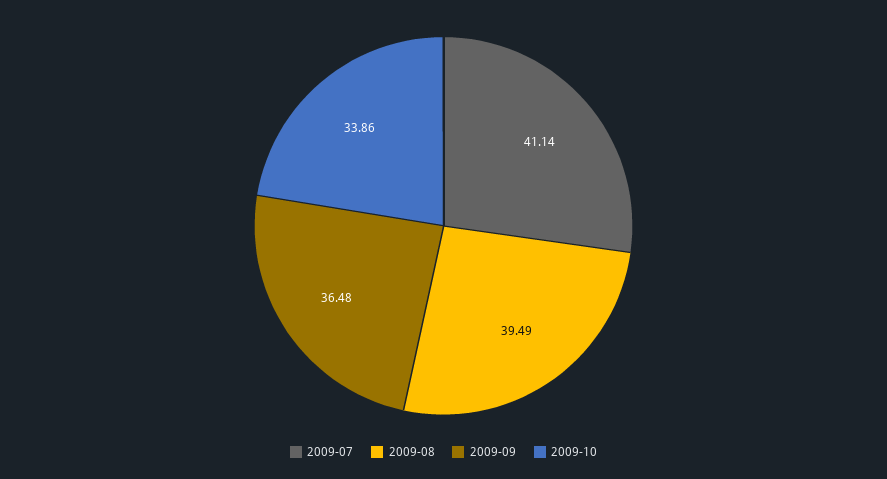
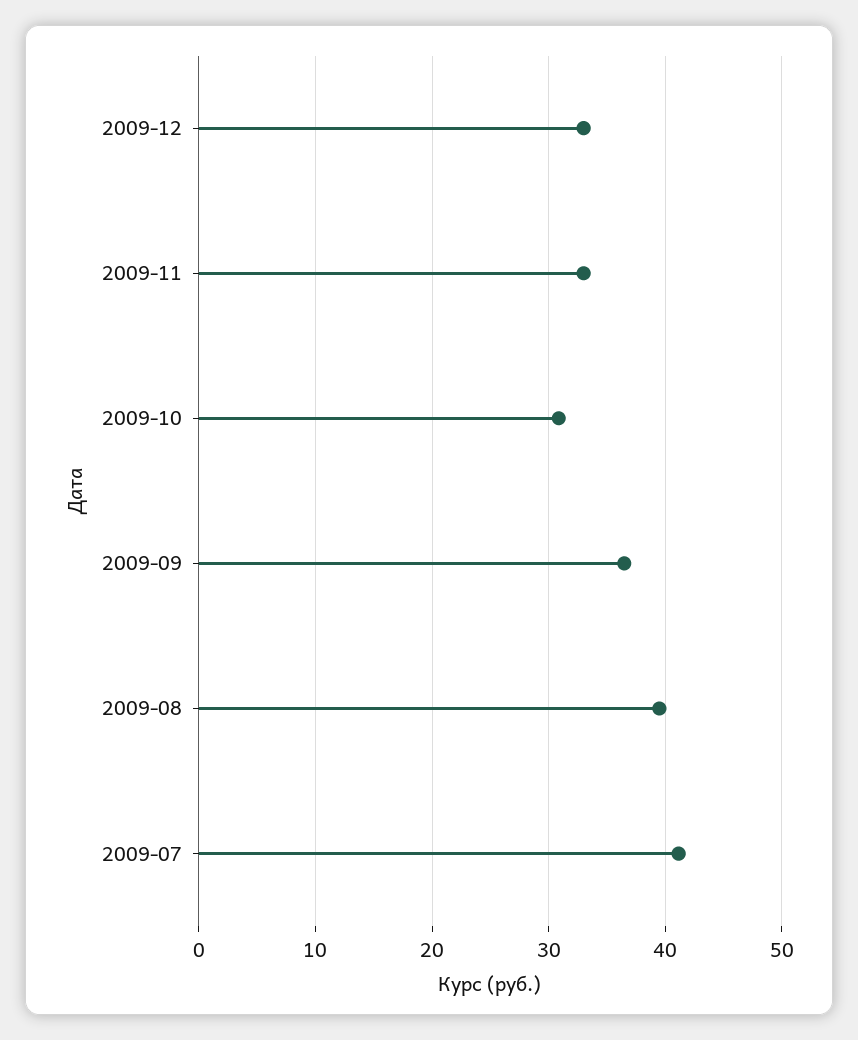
2009-10: 33.86 -> 31
2009-12: none -> 33
2009-11: none -> 33

